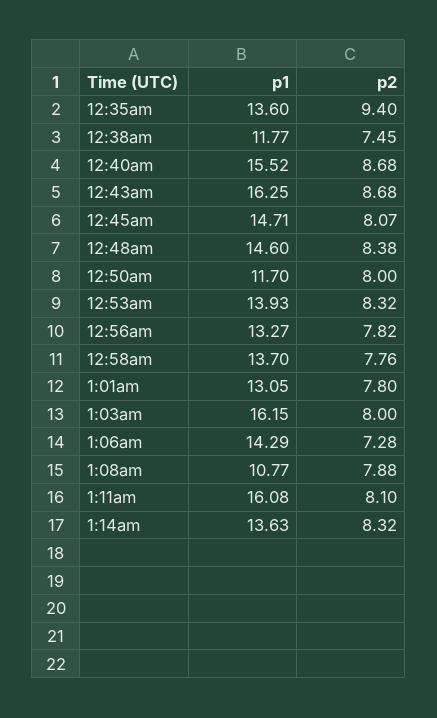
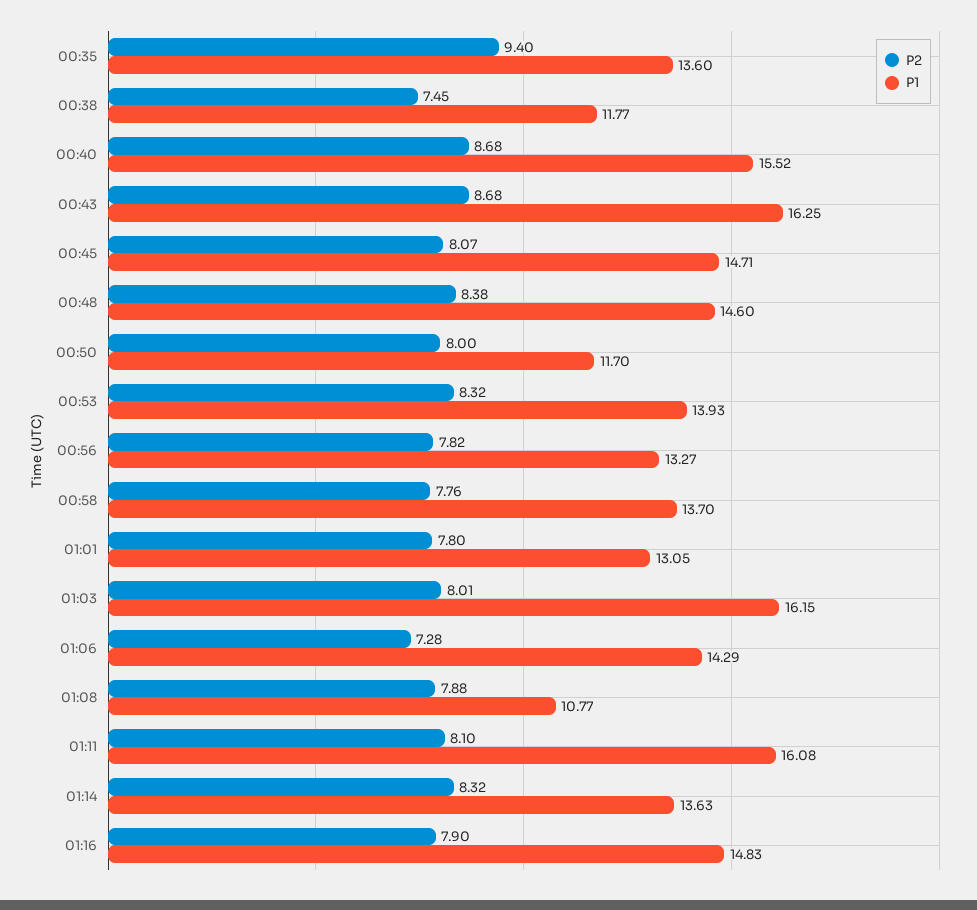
p2, 1:03am: 8 -> 8.01
p2, 01:16: none -> 7.9
p1, 01:16: none -> 14.83

